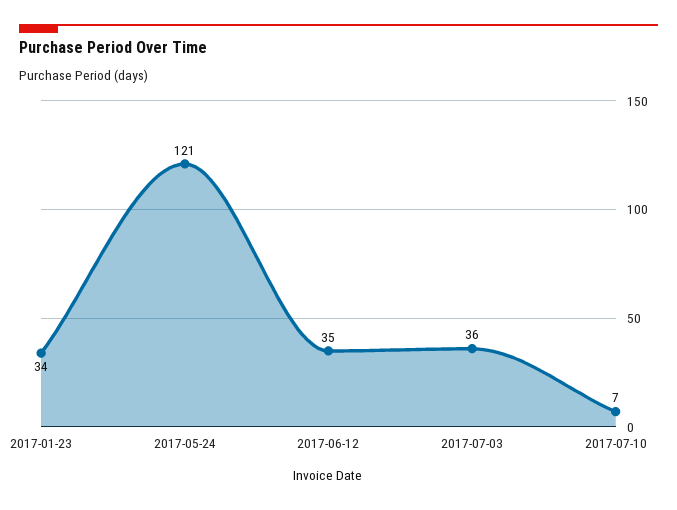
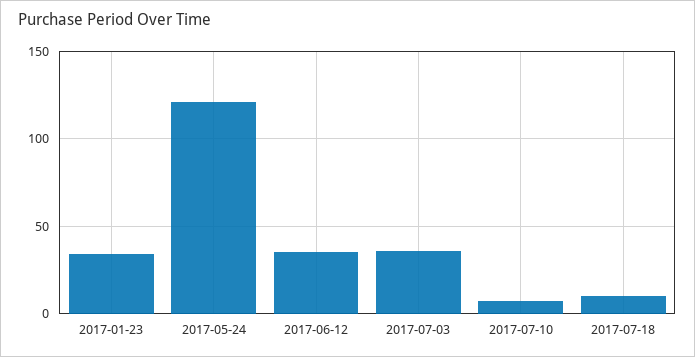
2017-07-18: none -> 10

